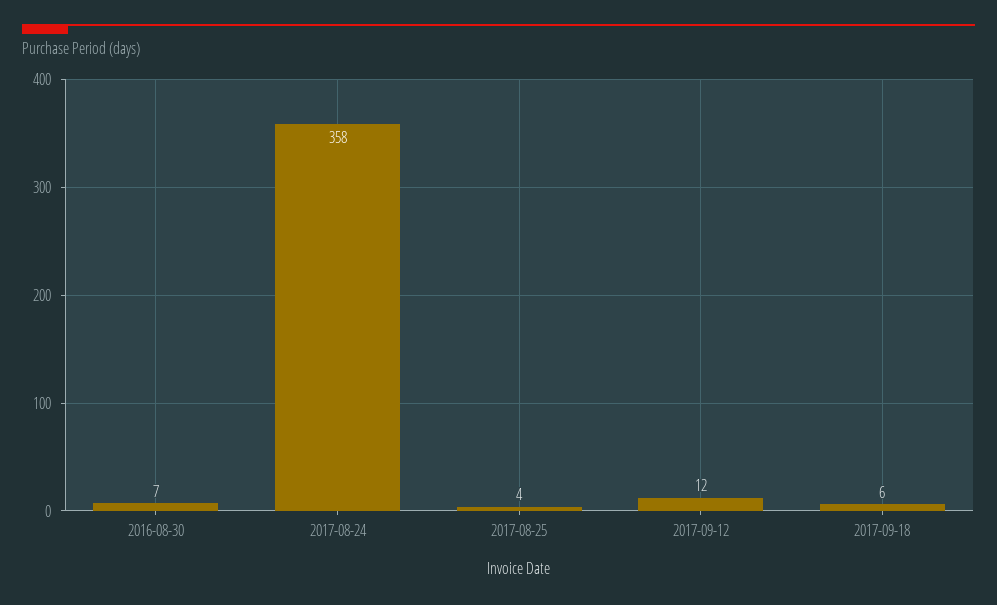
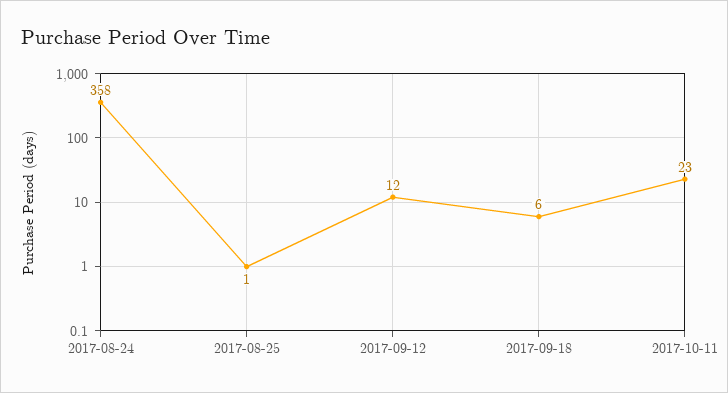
2016-08-30: 7 -> none
2017-08-25: 4 -> 1
2017-10-11: none -> 23

